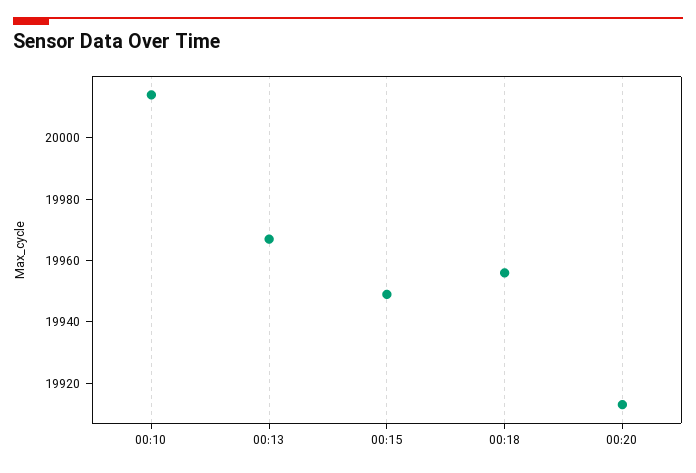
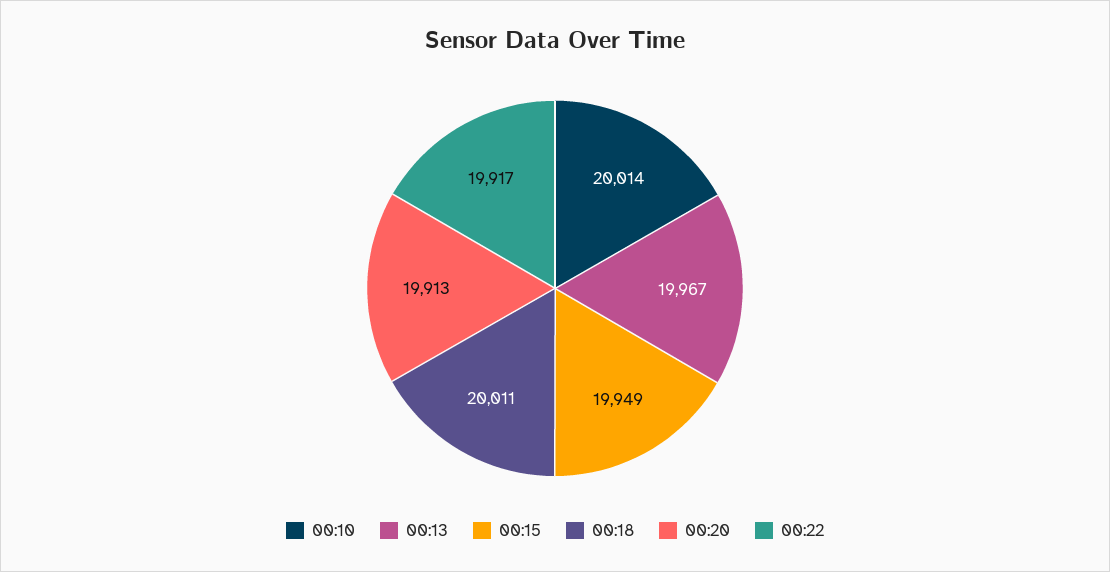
00:18: 19955 -> 20011
00:22: none -> 19917

